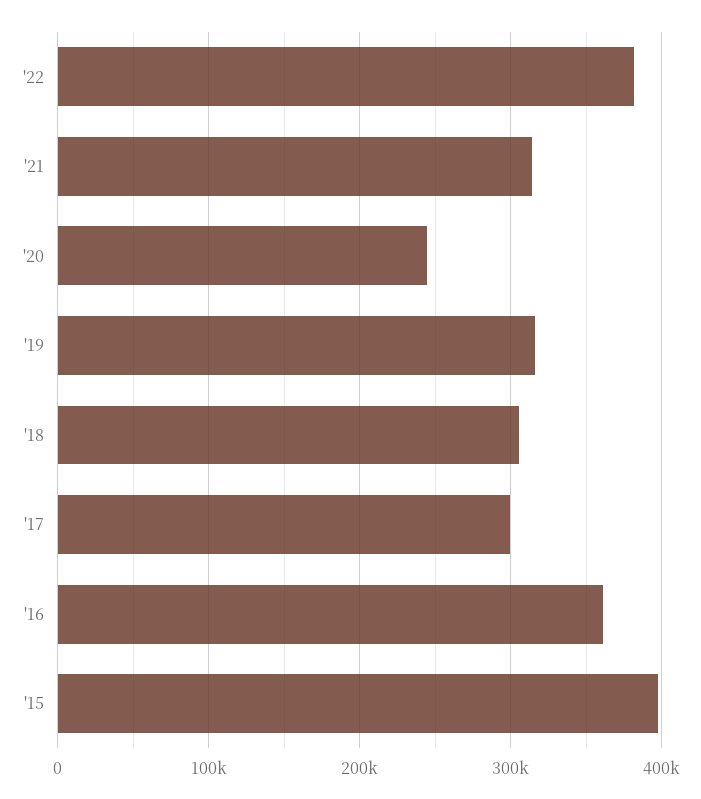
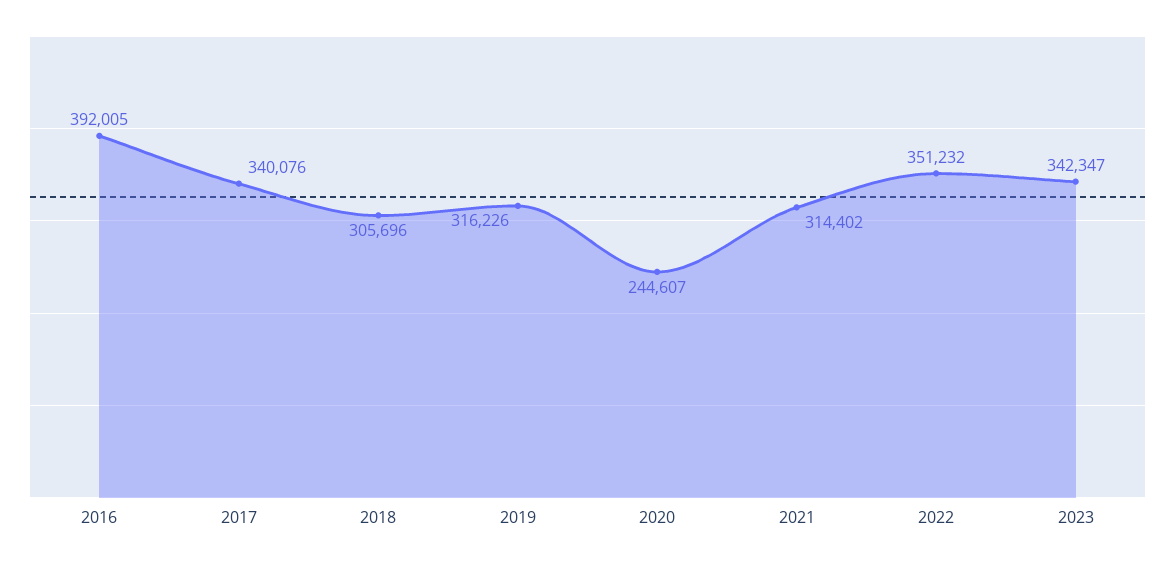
'22: 380000 -> 351232
'17: 300000 -> 340076
'16: 360000 -> 392005
'15: 400000 -> none
2023: none -> 342347

